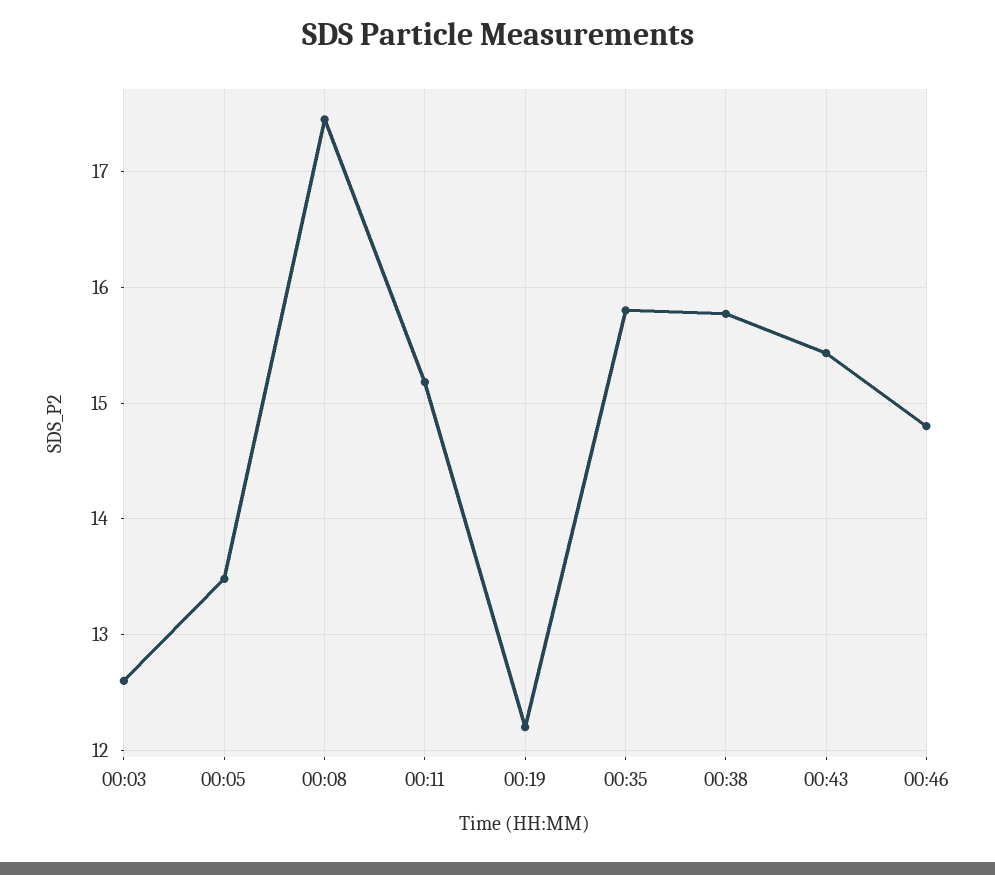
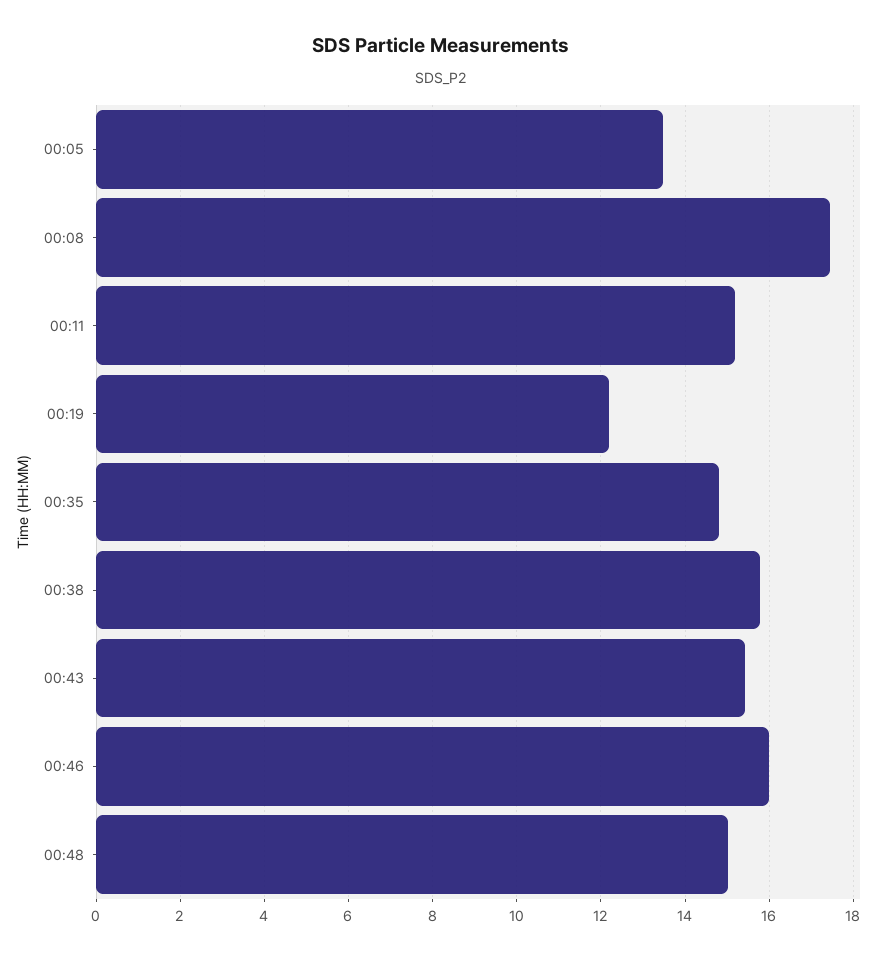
00:03: 12.6 -> none
00:35: 15.8 -> 14.8
00:46: 14.8 -> 16
00:48: none -> 15

